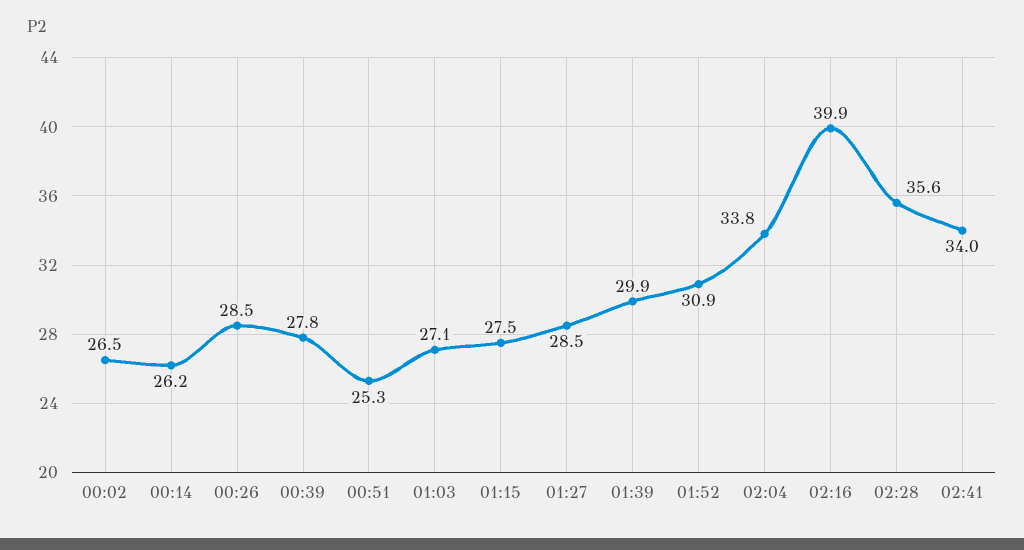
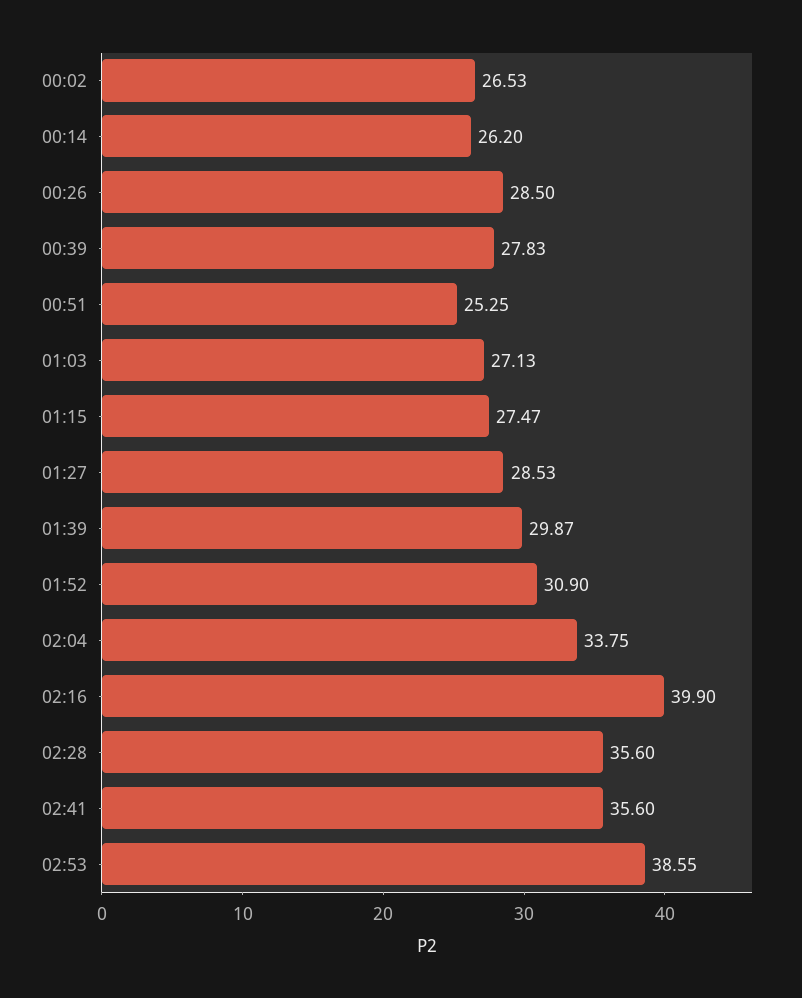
02:41: 34 -> 35.6
02:53: none -> 38.55

